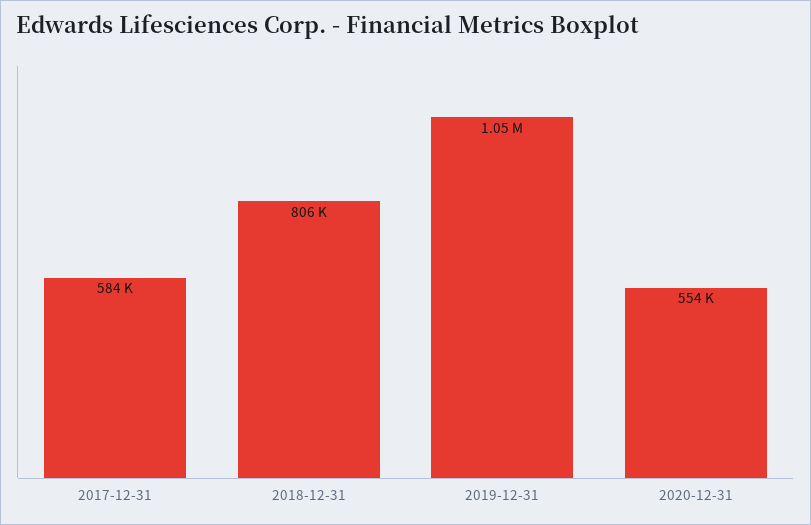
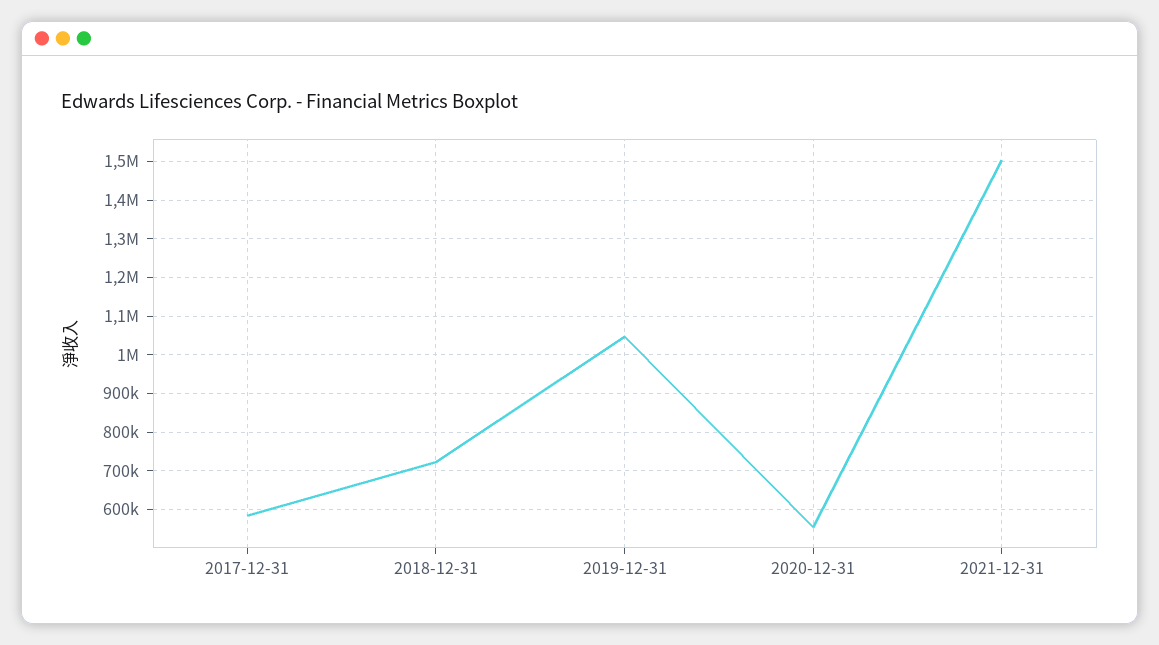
2018-12-31: 806000 -> 720000
2021-12-31: none -> 1500000

